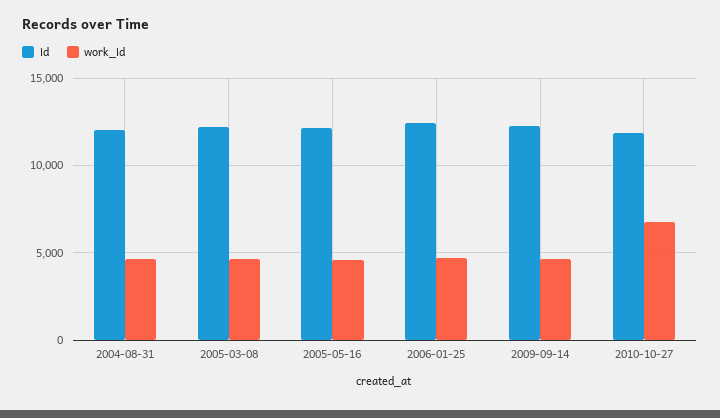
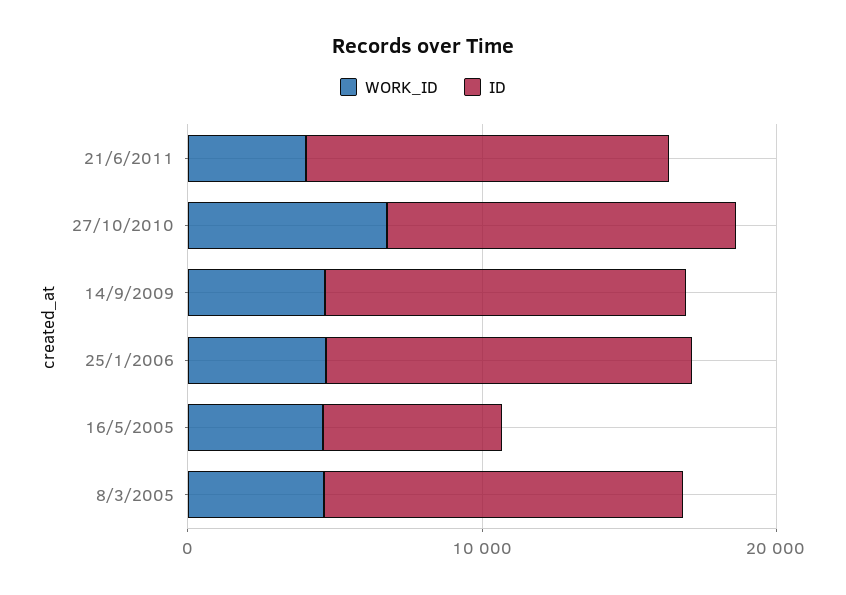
id, 2004-08-31: 12000 -> none
work_id, 2004-08-31: 4500 -> none
id, 2005-05-16: 12000 -> 6000
work_id, 21/6/2011: none -> 4000
id, 21/6/2011: none -> 12000

